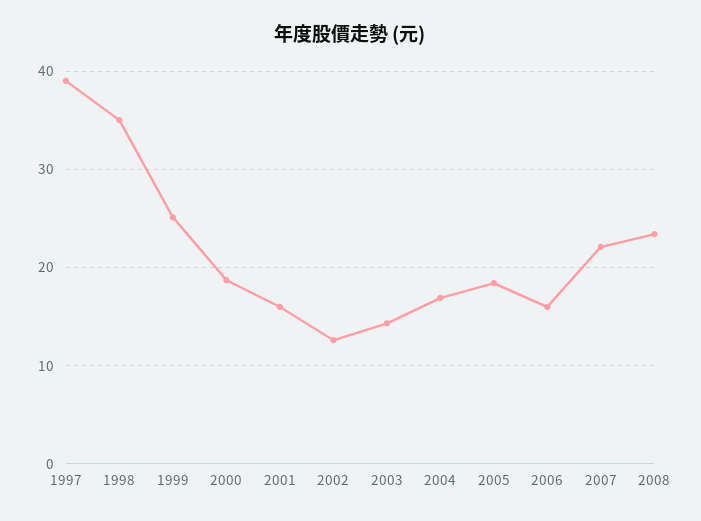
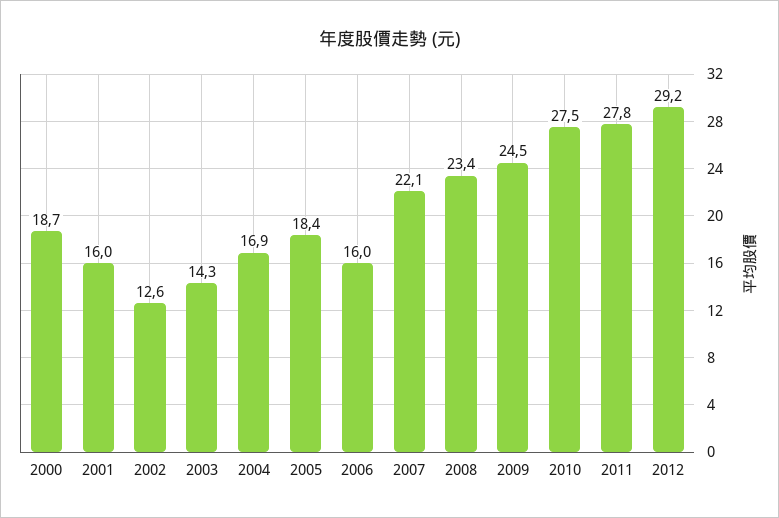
1997: 39 -> none
1998: 35 -> none
1999: 25 -> none
2009: none -> 24.5
2010: none -> 27.5
2011: none -> 27.8
2012: none -> 29.2

